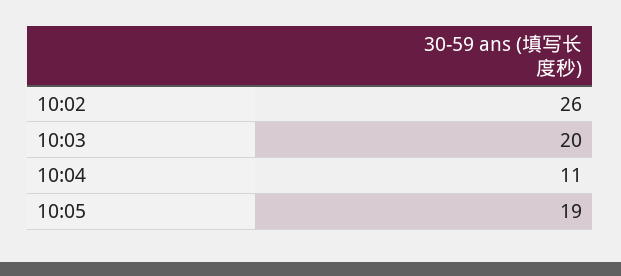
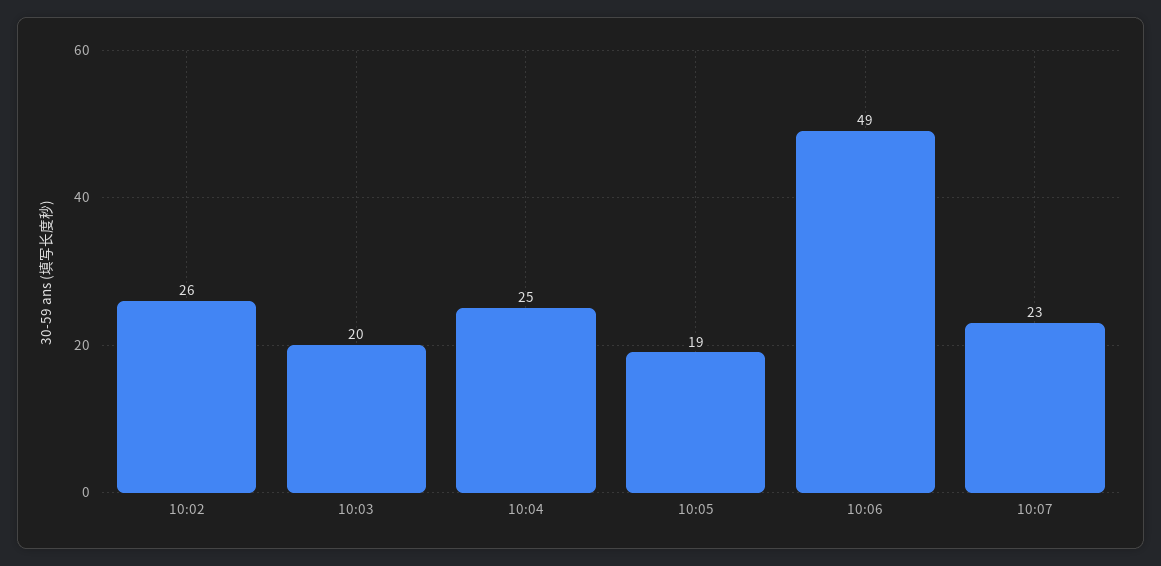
10:04: 11 -> 25
10:06: none -> 49
10:07: none -> 23

